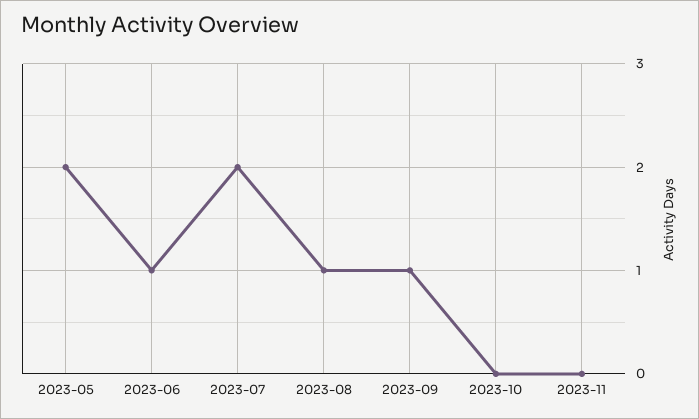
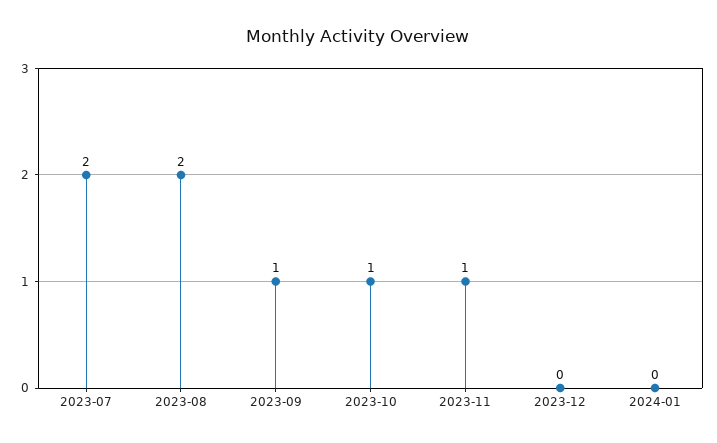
2023-05: 2 -> none
2023-06: 1 -> none
2023-08: 1 -> 2
2023-10: 0 -> 1
2023-11: 0 -> 1
2023-12: none -> 0
2024-01: none -> 0

